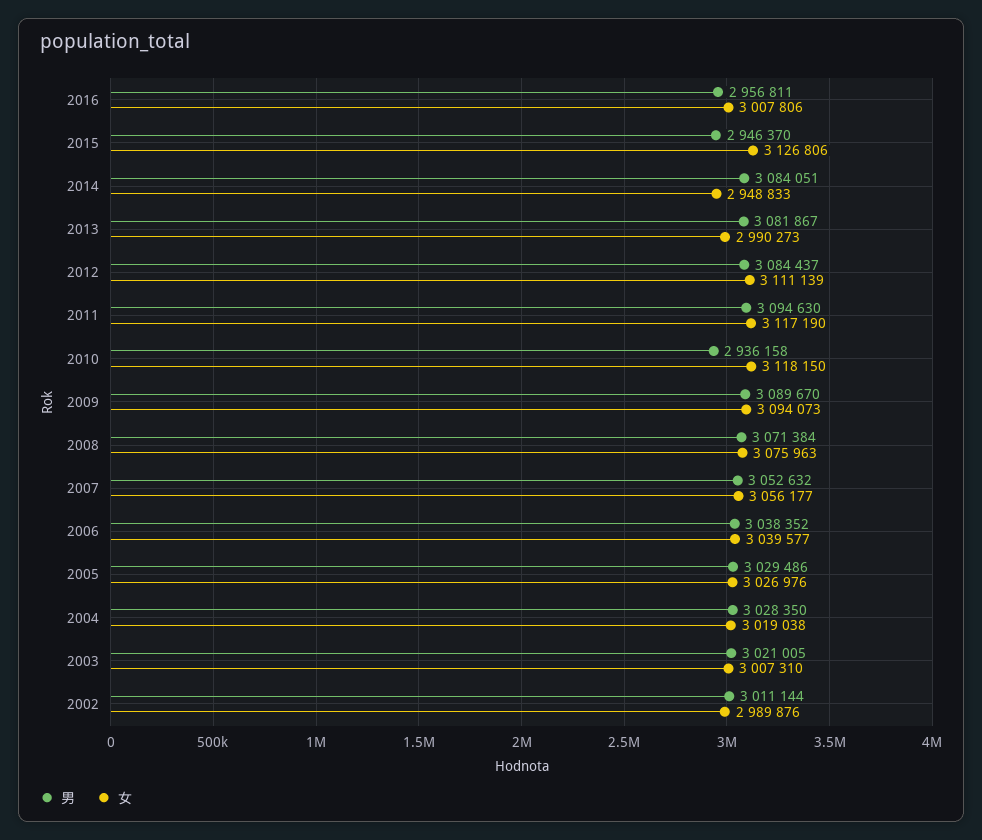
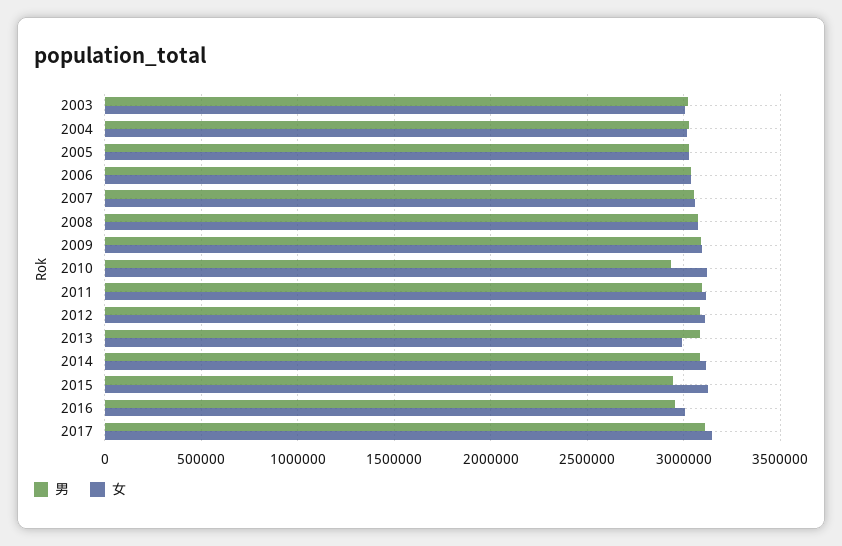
女, 2014: 2948833 -> 3100000
男, 2002: 3011144 -> none
女, 2002: 2989876 -> none
男, 2017: none -> 3100000
女, 2017: none -> 3150000

